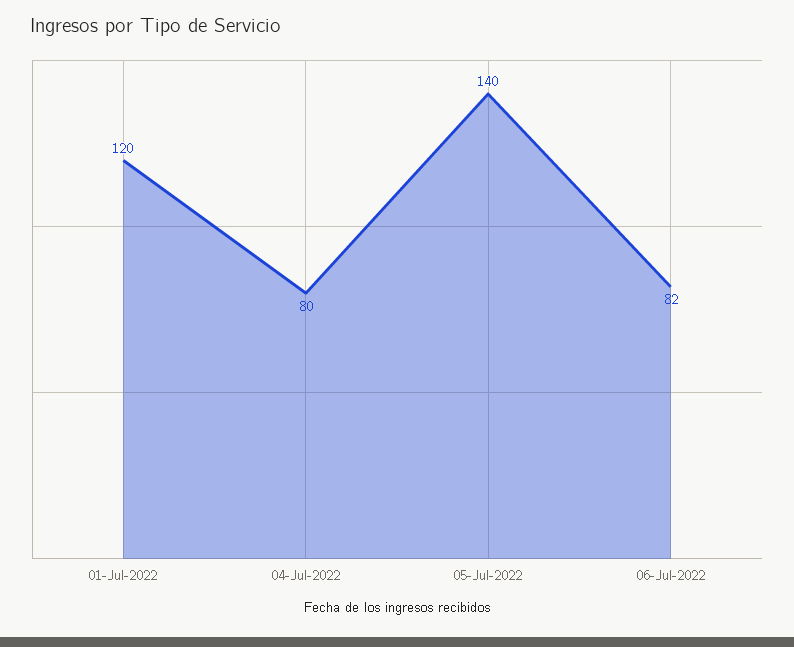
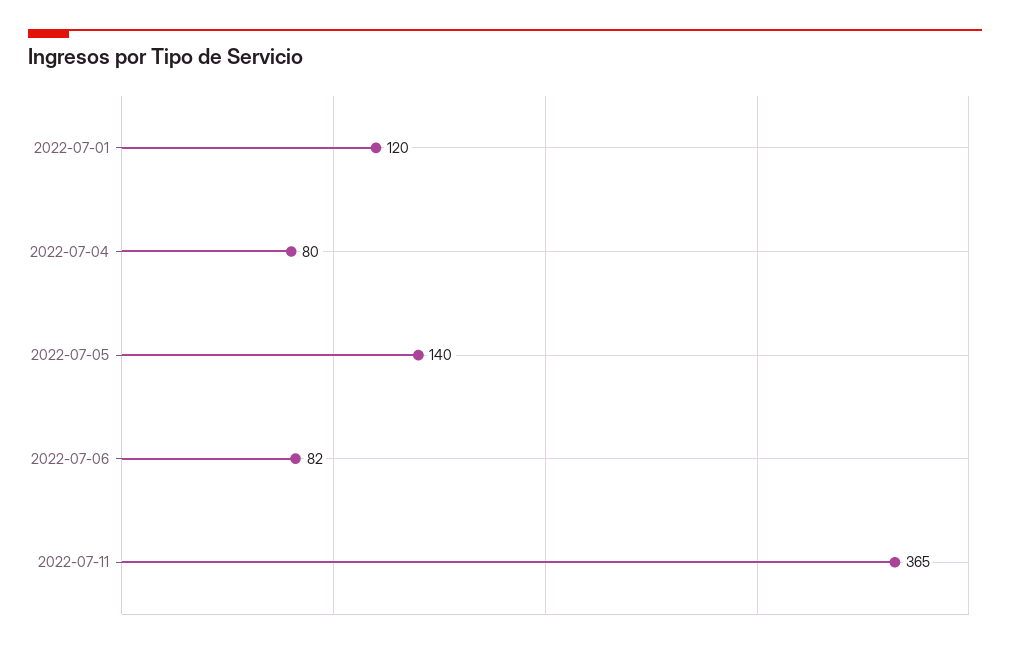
2022-07-11: none -> 365

